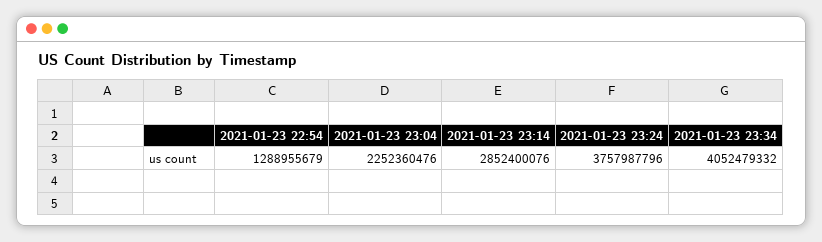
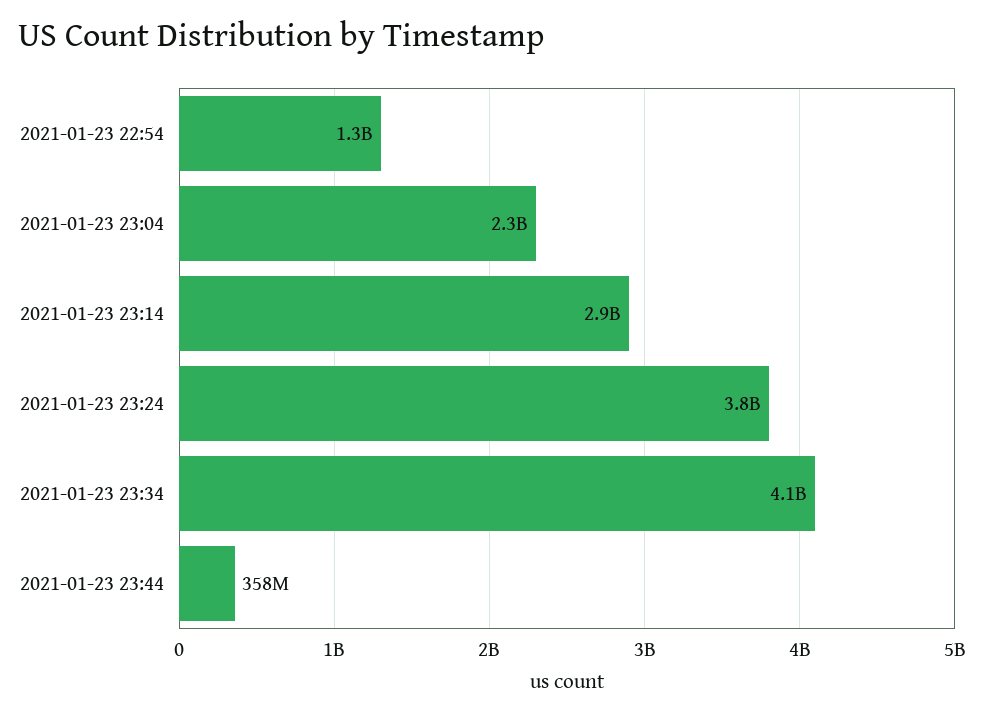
2021-01-23 23:44: none -> 358000000

